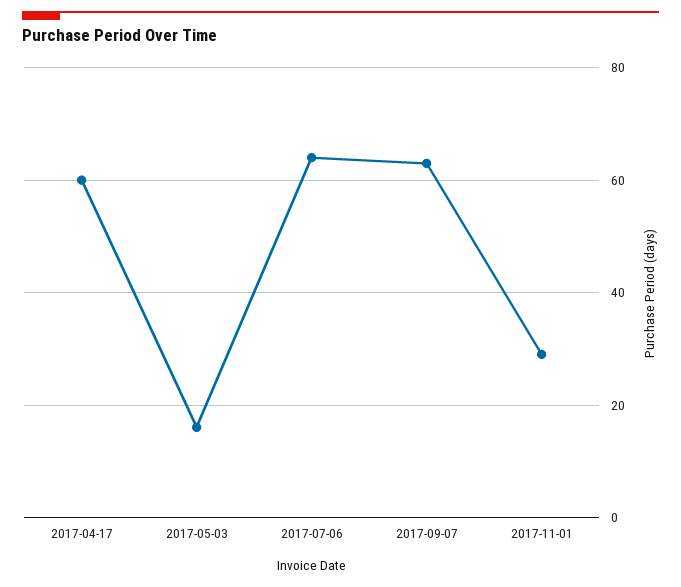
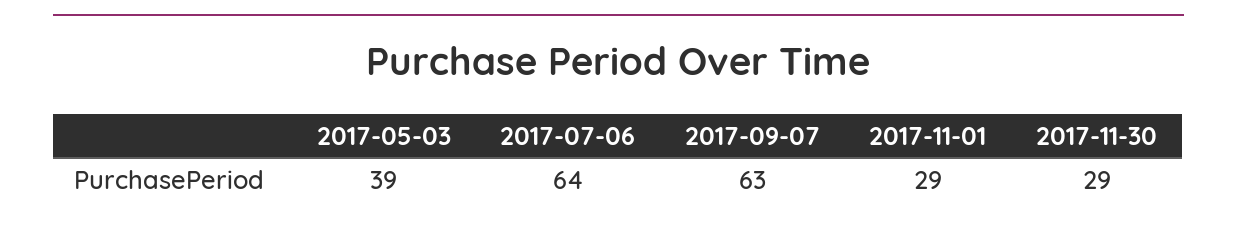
2017-04-17: 60 -> none
2017-05-03: 15 -> 39
2017-11-30: none -> 29

